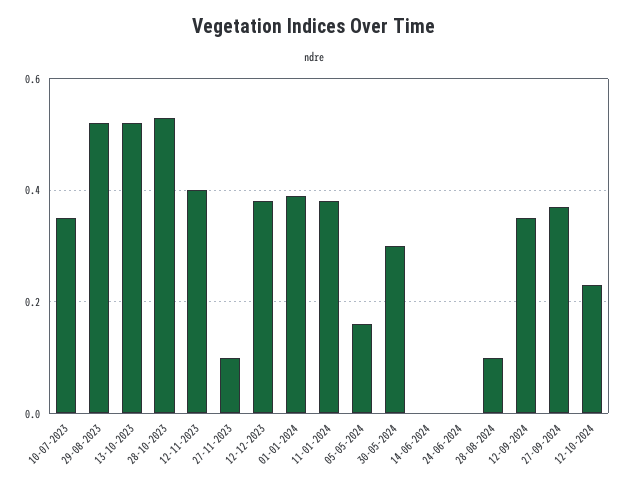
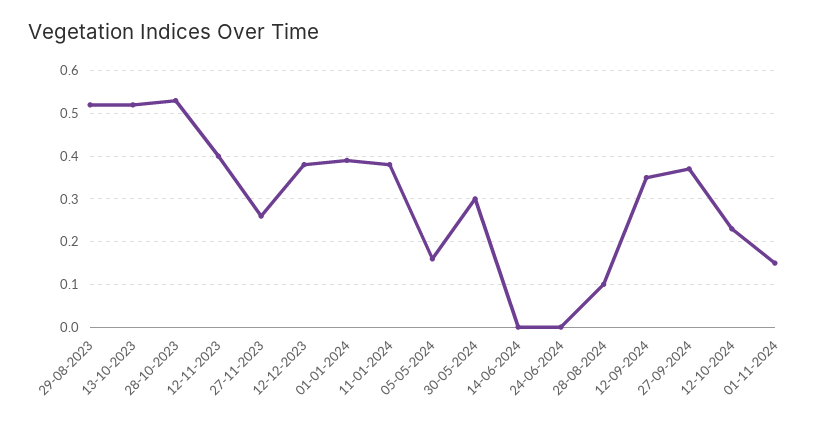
10-07-2023: 0.35 -> none
27-11-2023: 0.1 -> 0.25
01-11-2024: none -> 0.15

